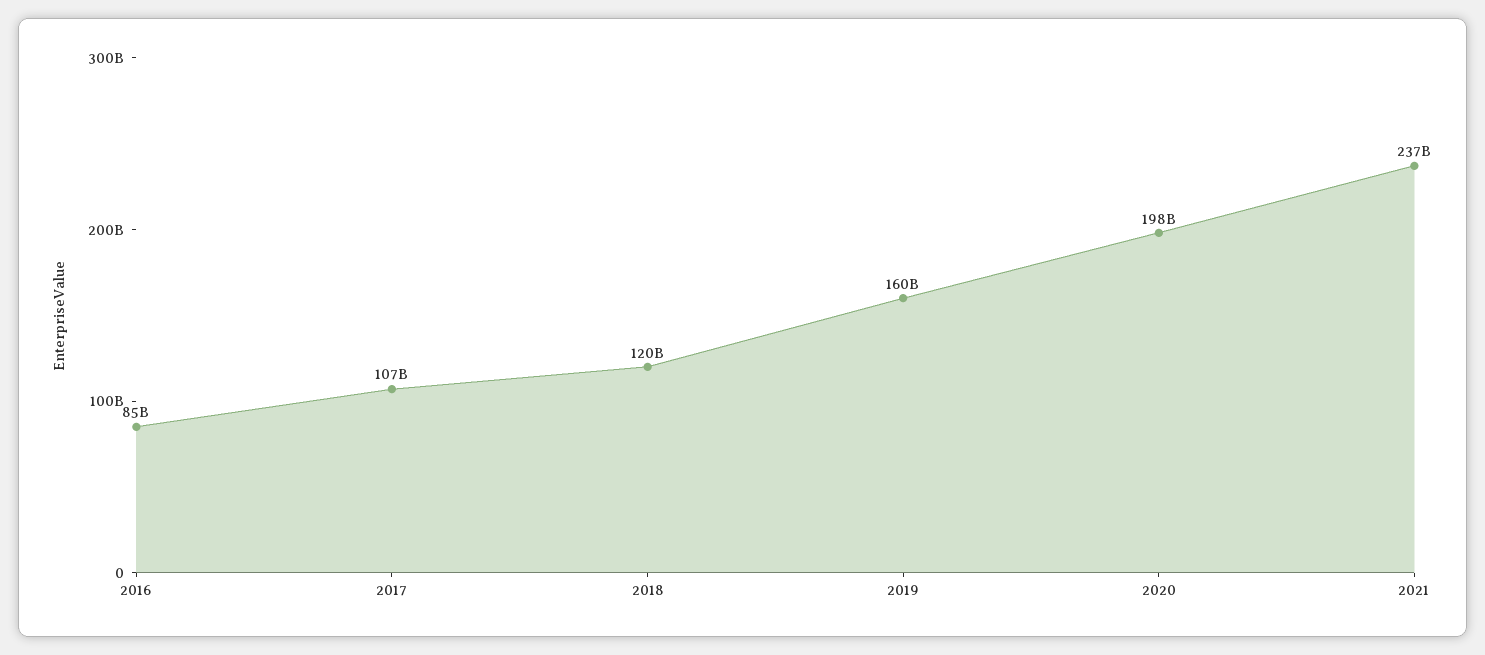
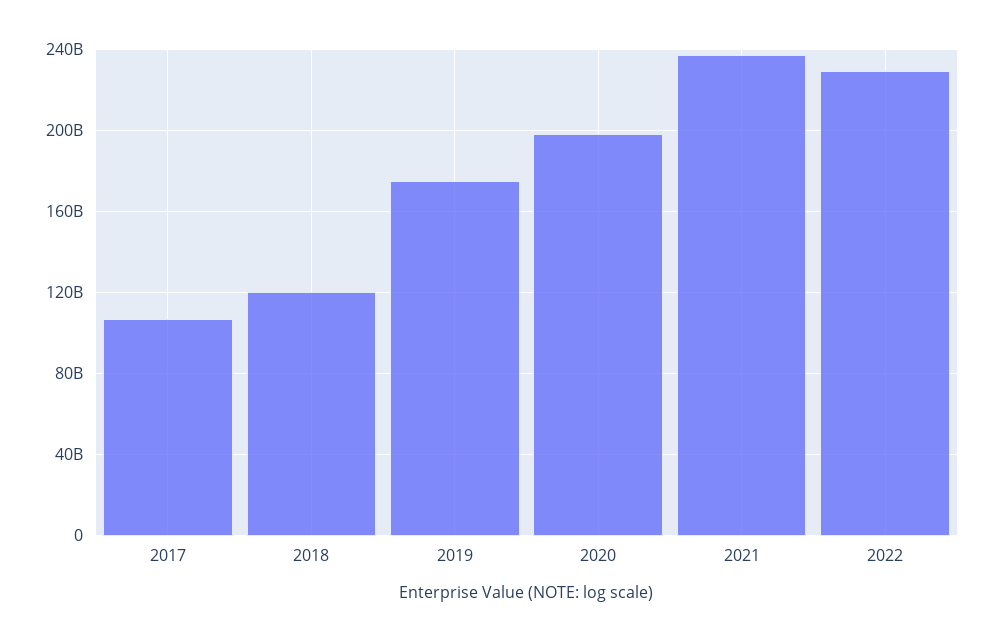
2016: 85000000000 -> none
2019: 160000000000 -> 175000000000
2022: none -> 230000000000

